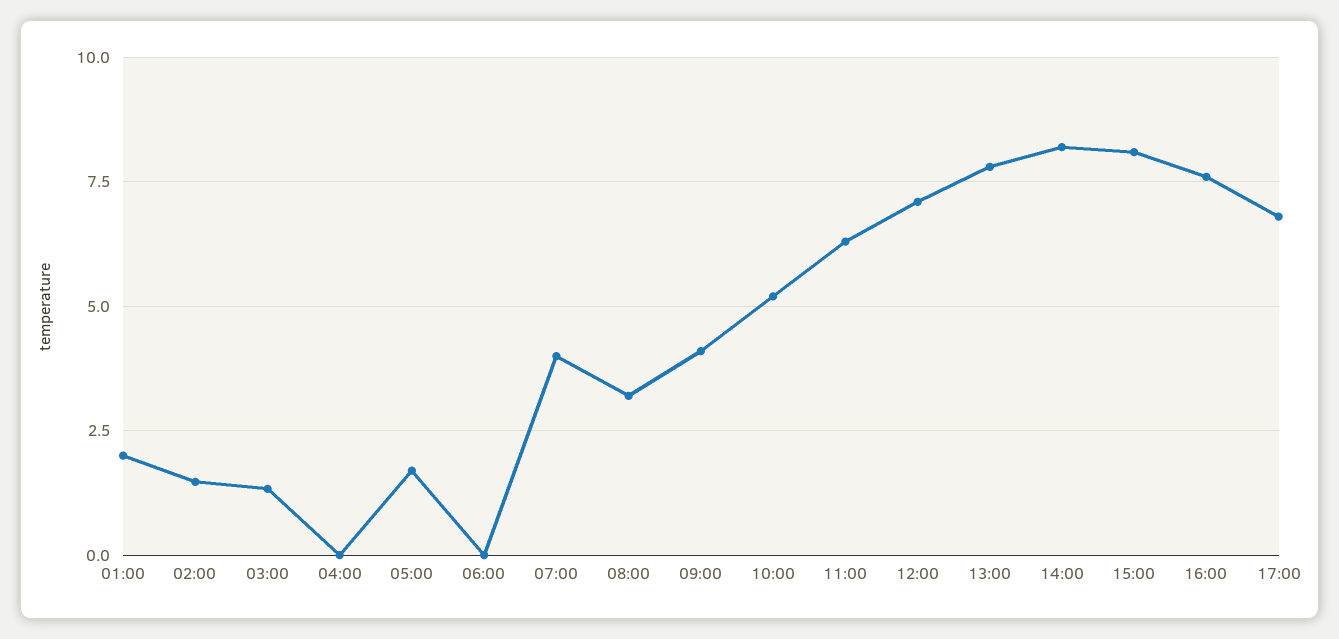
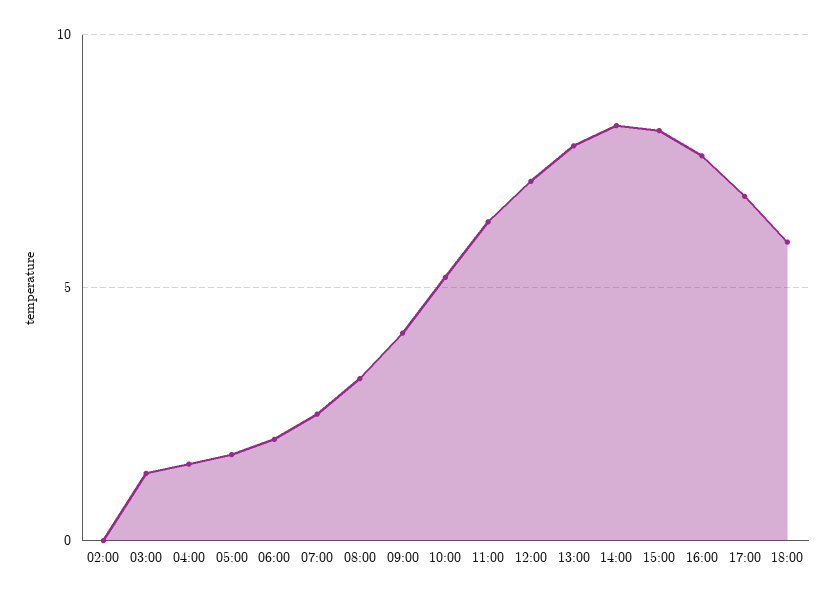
01:00: 2 -> none
02:00: 1.5 -> 0
04:00: 0 -> 1.5
06:00: 0 -> 2
07:00: 4 -> 2.5
18:00: none -> 6

